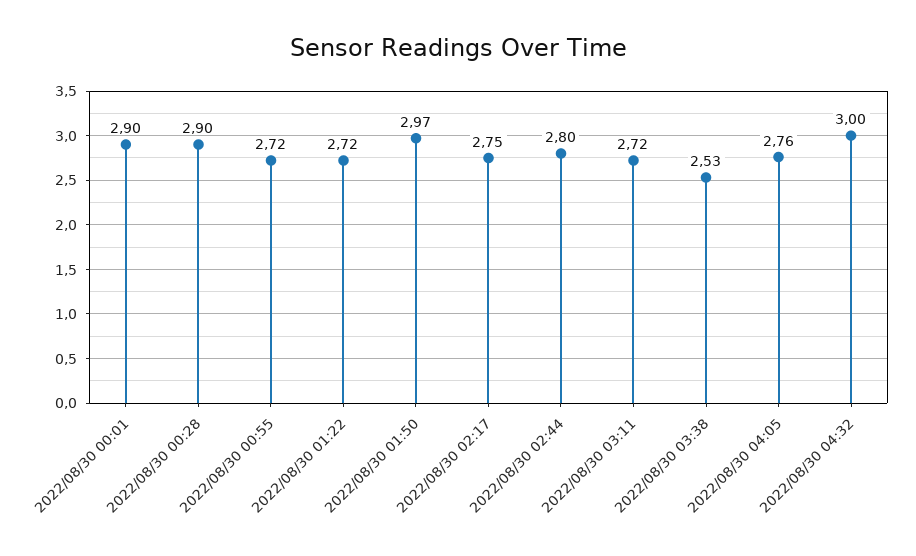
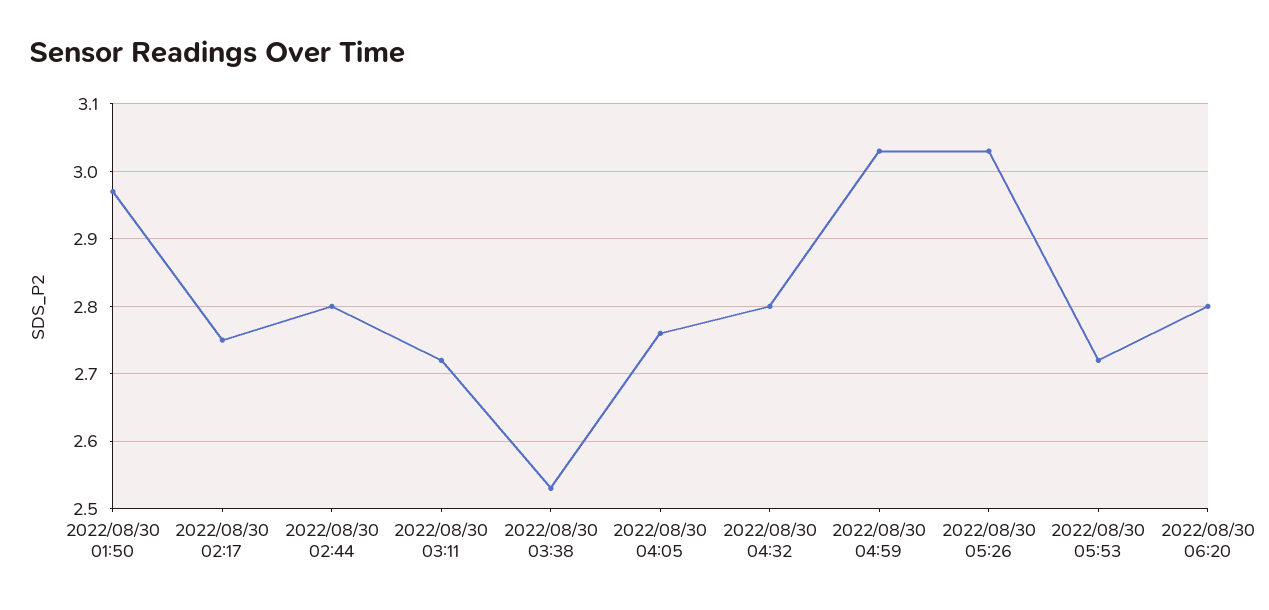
2022/08/30 00:01: 2.9 -> none
2022/08/30 00:28: 2.9 -> none
2022/08/30 00:55: 2.72 -> none
2022/08/30 01:22: 2.72 -> none
2022/08/30 04:32: 3 -> 2.8
2022/08/30 04:59: none -> 3.03
2022/08/30 05:26: none -> 3.03
2022/08/30 05:53: none -> 2.72
2022/08/30 06:20: none -> 2.8

